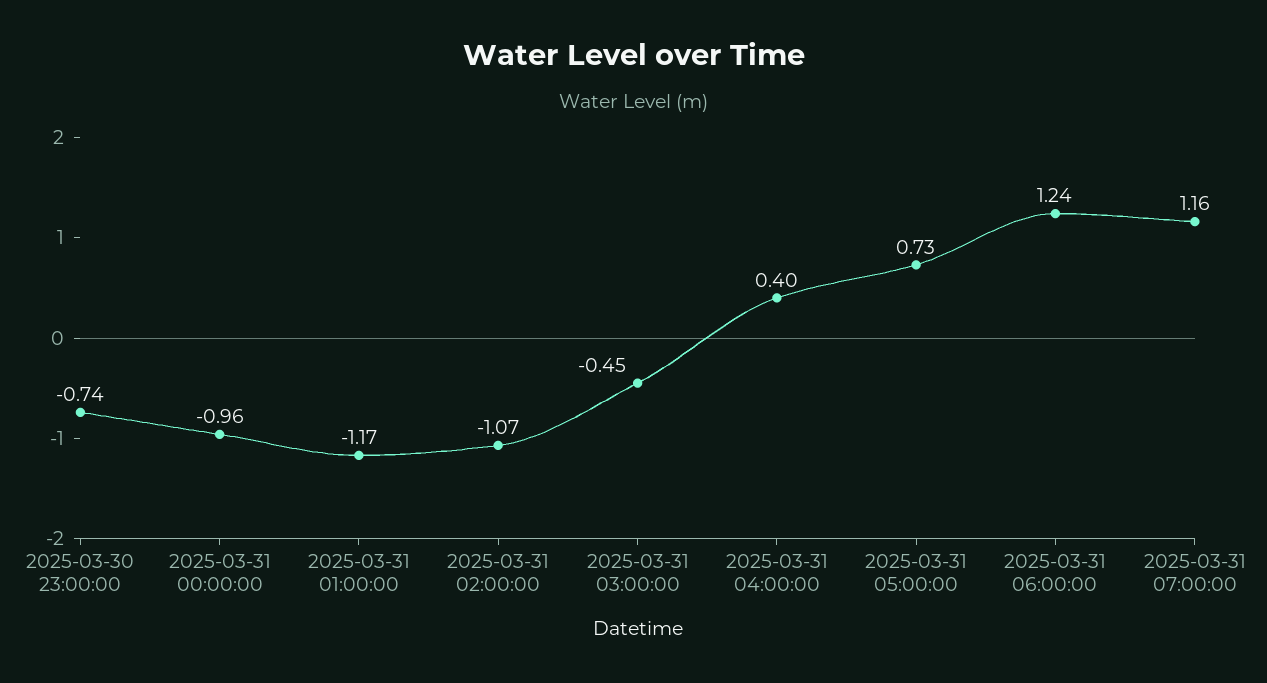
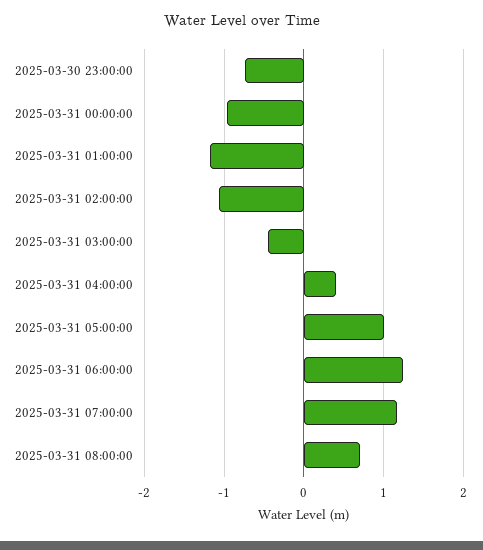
2025-03-31 05:00:00: 0.73 -> 1
2025-03-31 08:00:00: none -> 0.7

